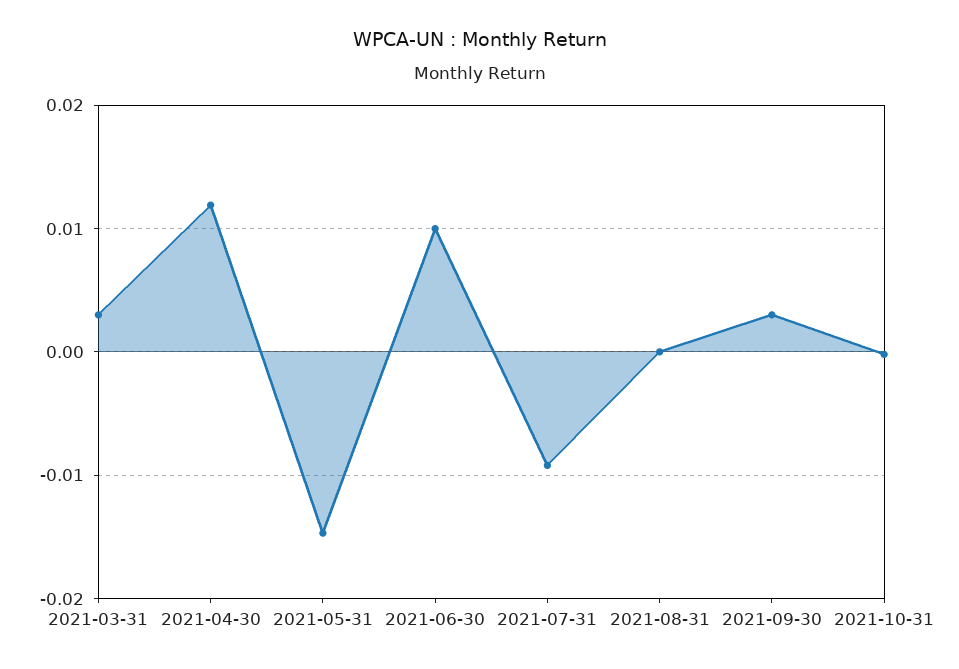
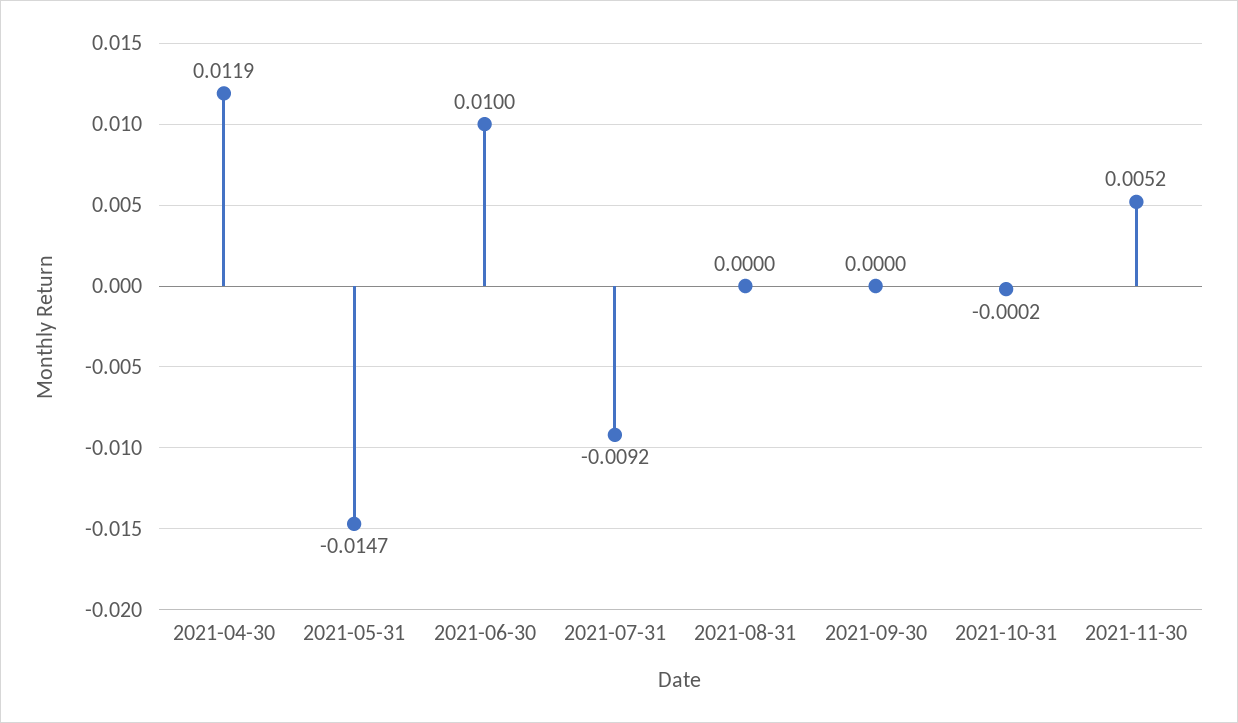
2021-03-31: 0.003 -> none
2021-09-30: 0.003 -> 0
2021-11-30: none -> 0.0052

